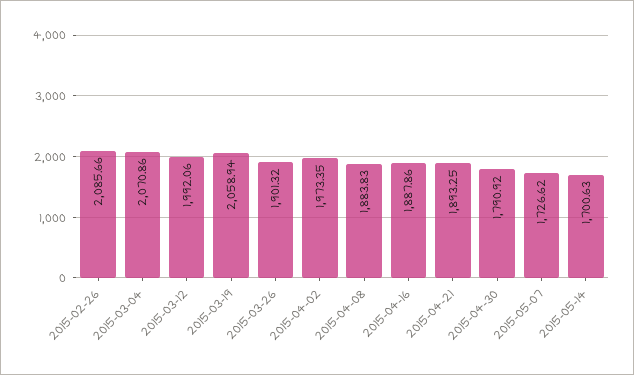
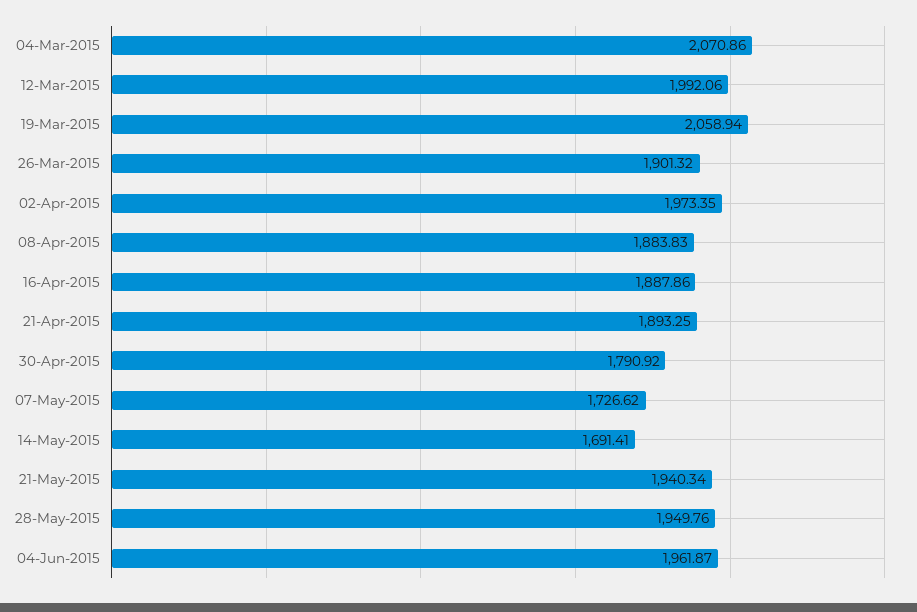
2015-02-26: 2085.66 -> none
2015-05-14: 1700.63 -> 1691.41
21-May-2015: none -> 1940.34
28-May-2015: none -> 1949.76
04-Jun-2015: none -> 1961.87

